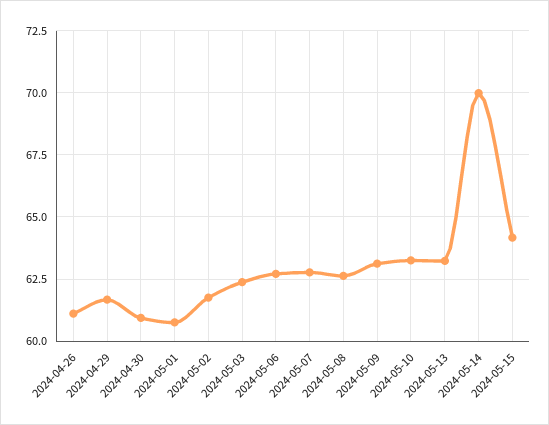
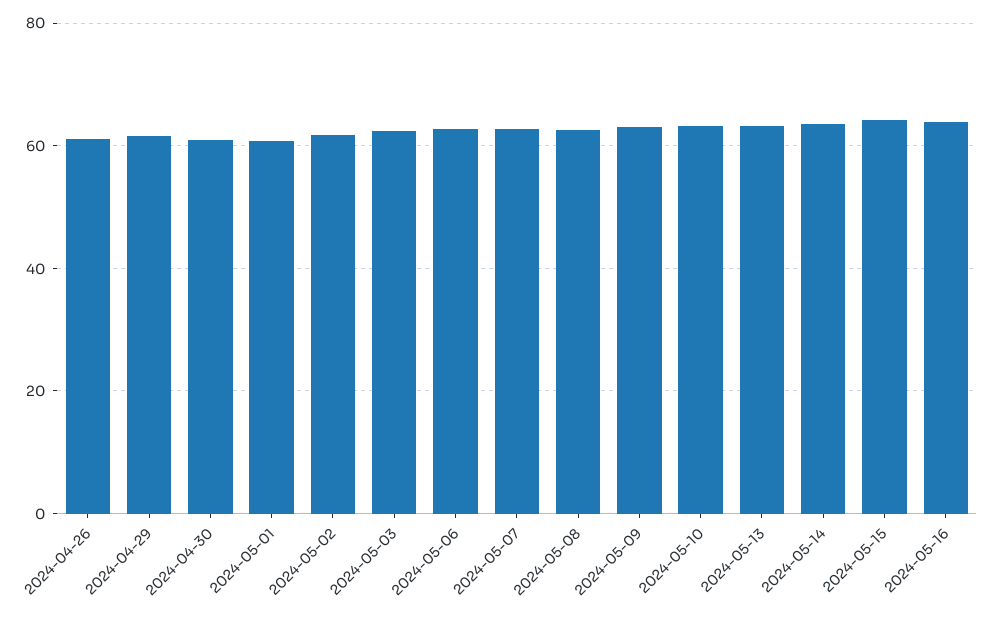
2024-05-14: 70 -> 64
2024-05-16: none -> 64

